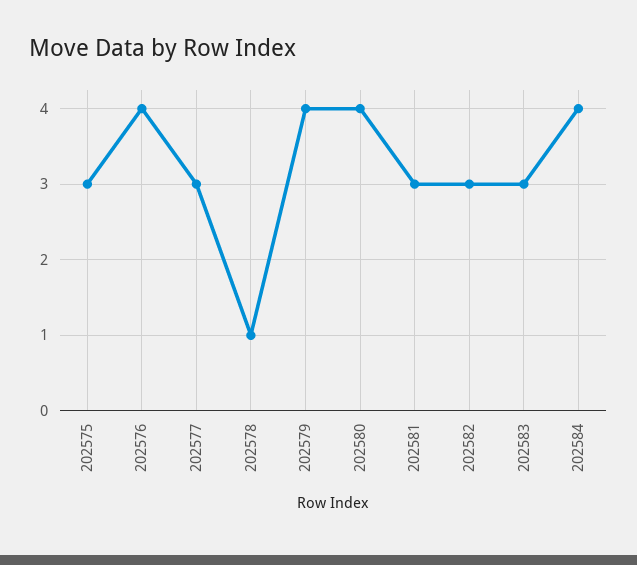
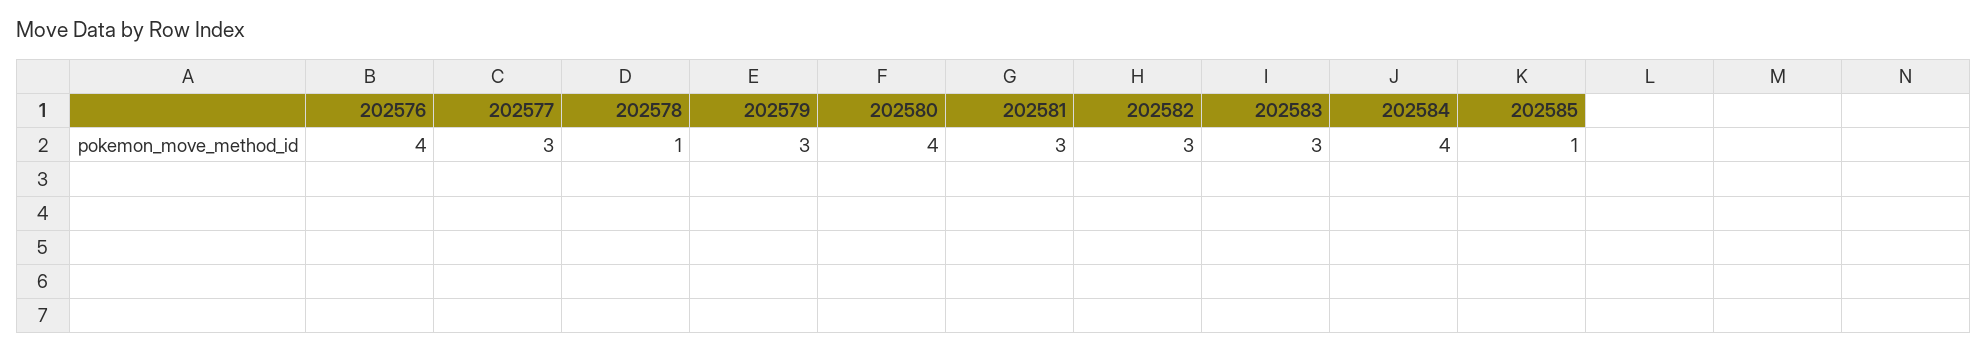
202575: 3 -> none
202579: 4 -> 3
202585: none -> 1

